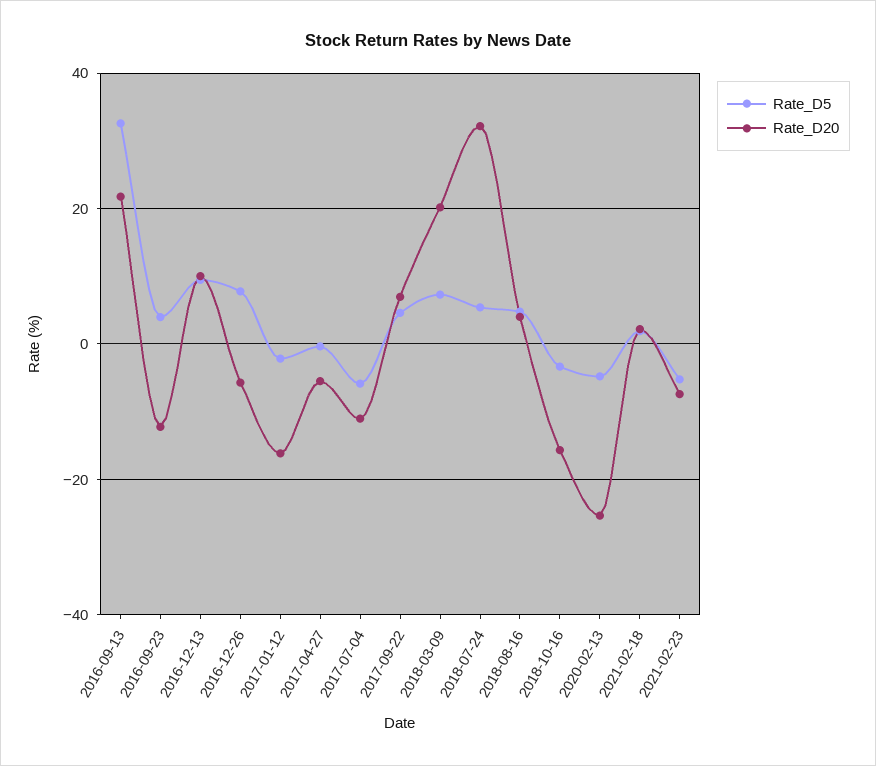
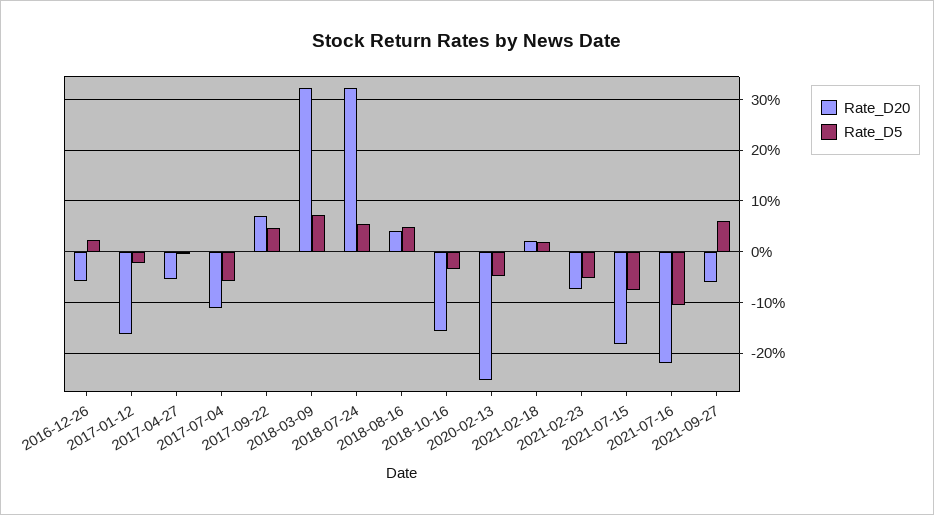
Rate_D5, 2016-09-13: 32 -> none
Rate_D20, 2016-09-13: 22 -> none
Rate_D5, 2016-09-23: 4 -> none
Rate_D20, 2016-09-23: -12 -> none
Rate_D5, 2016-12-13: 10 -> none
Rate_D20, 2016-12-13: 10 -> none
Rate_D5, 2016-12-26: 8 -> 2
Rate_D20, 2018-03-09: 20 -> 32
Rate_D20, 2021-07-15: none -> -18
Rate_D5, 2021-07-15: none -> -8
Rate_D20, 2021-07-16: none -> -22
Rate_D5, 2021-07-16: none -> -10
Rate_D20, 2021-09-27: none -> -6
Rate_D5, 2021-09-27: none -> 6

